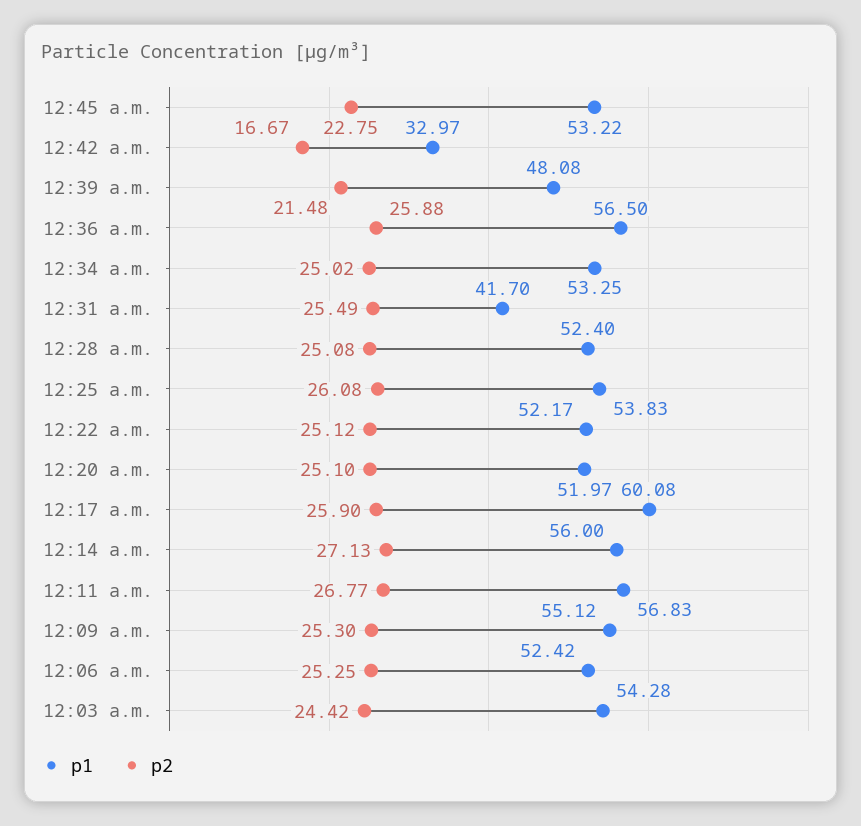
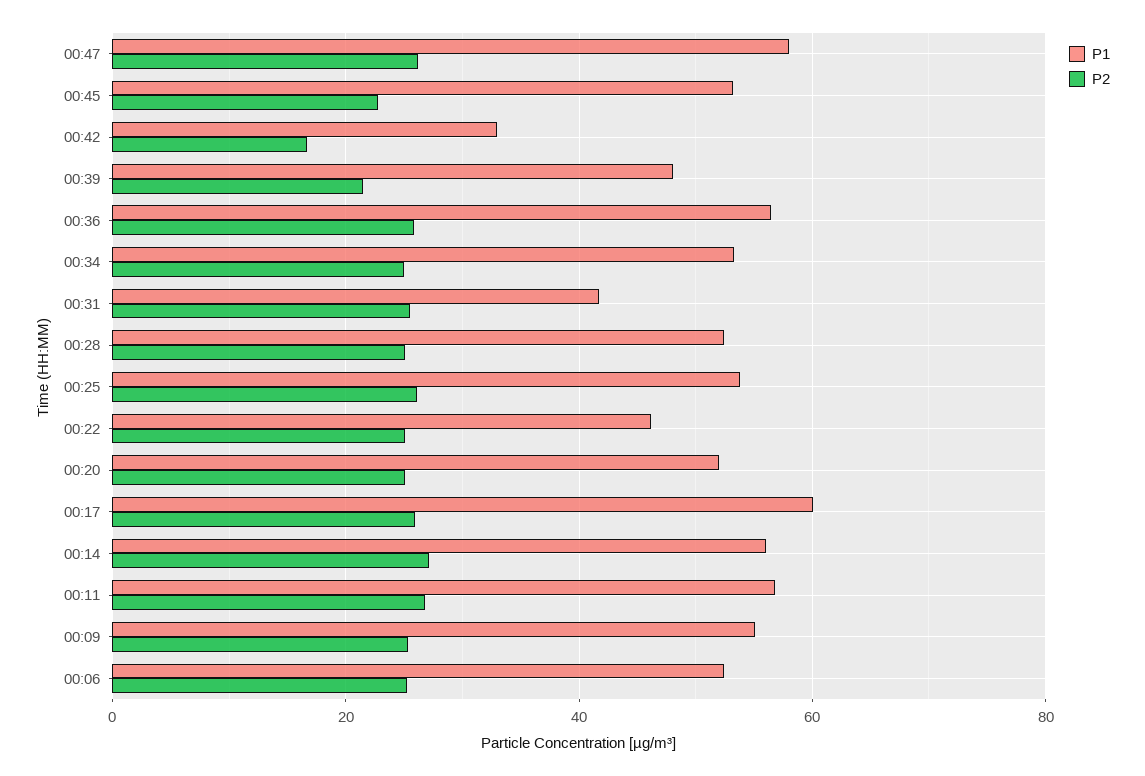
p1, 12:22 a.m.: 52.17 -> 46
p1, 12:03 a.m.: 54.28 -> none
p2, 12:03 a.m.: 24.42 -> none
p1, 00:47: none -> 58
p2, 00:47: none -> 26

